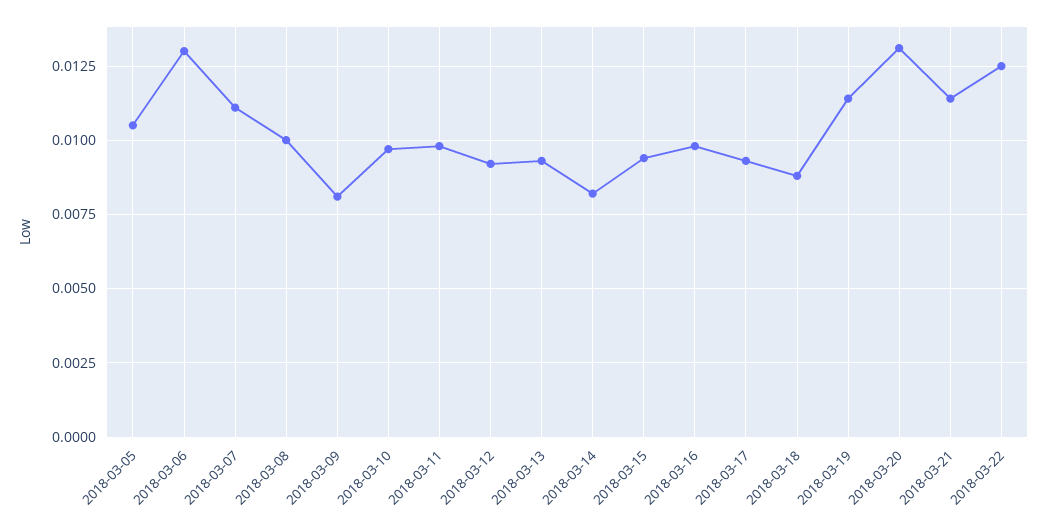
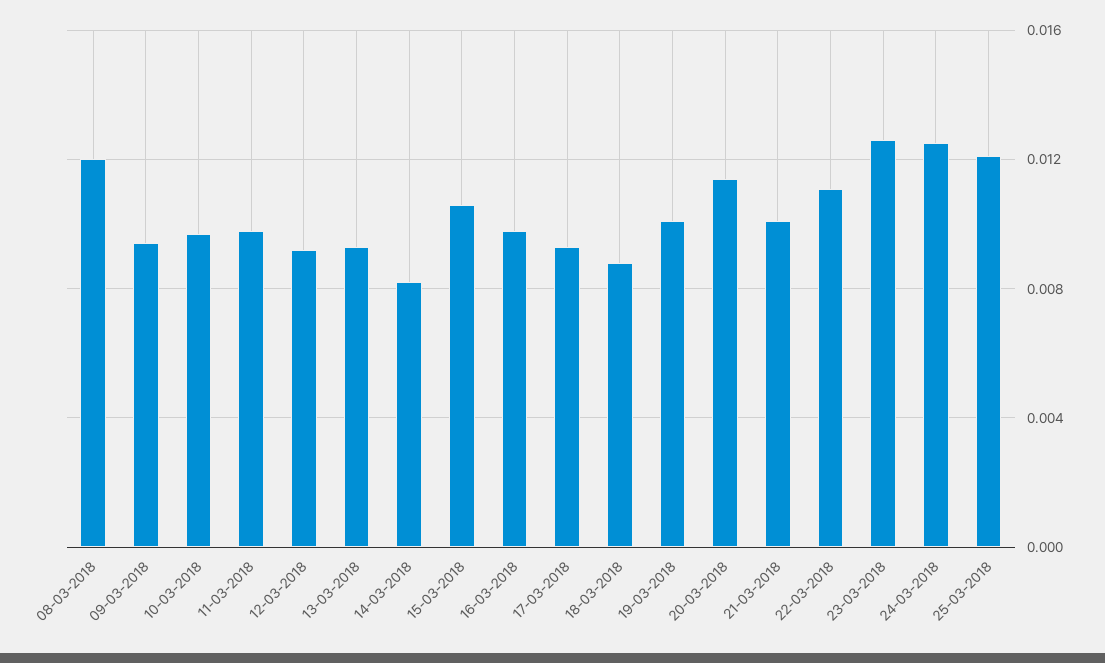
2018-03-05: 0.0105 -> none
2018-03-06: 0.013 -> none
2018-03-07: 0.011 -> none
2018-03-08: 0.01 -> 0.012
2018-03-09: 0.008 -> 0.0095
2018-03-15: 0.0095 -> 0.0105
2018-03-19: 0.0115 -> 0.01
2018-03-20: 0.013 -> 0.0115
2018-03-21: 0.0115 -> 0.01
2018-03-22: 0.0125 -> 0.011
23-03-2018: none -> 0.0125
24-03-2018: none -> 0.0125
25-03-2018: none -> 0.012

